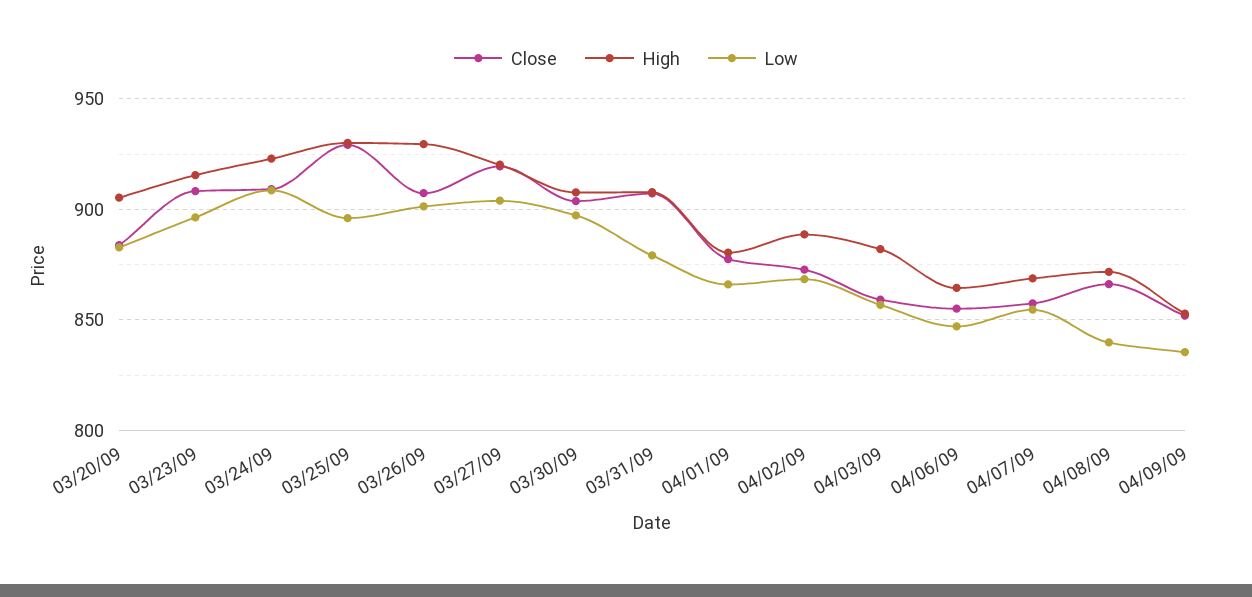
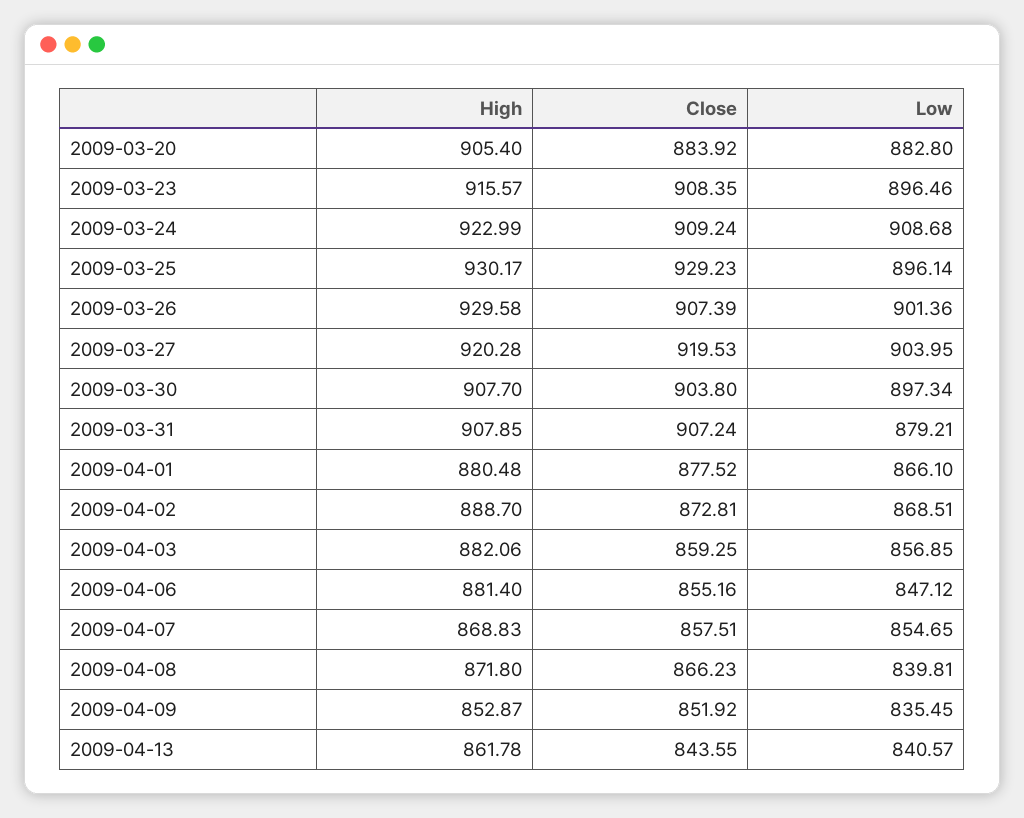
High, 04/06/09: 865 -> 881.4
High, 2009-04-13: none -> 861.78
Close, 2009-04-13: none -> 843.55
Low, 2009-04-13: none -> 840.57

